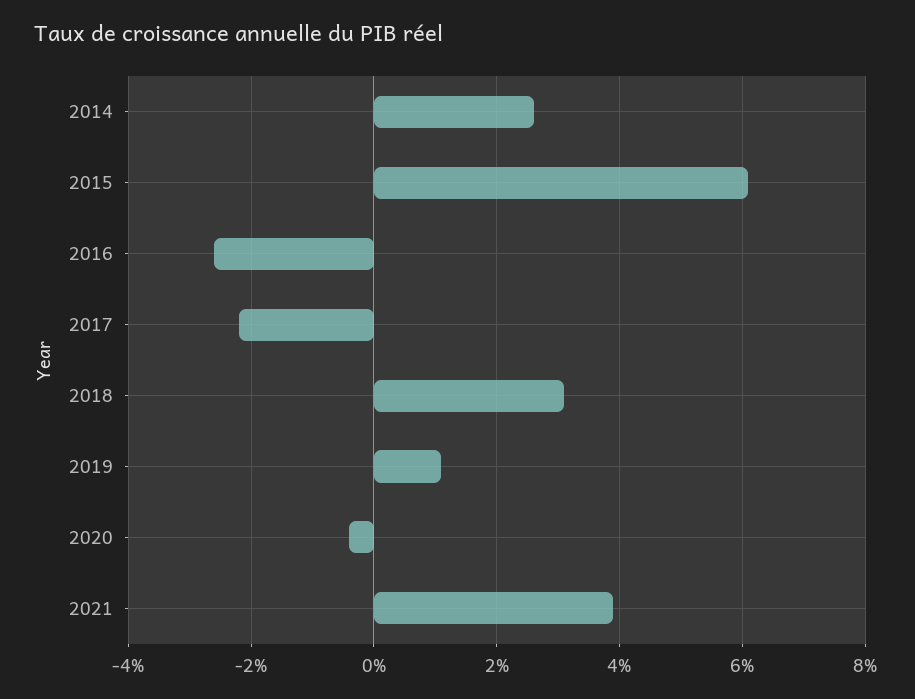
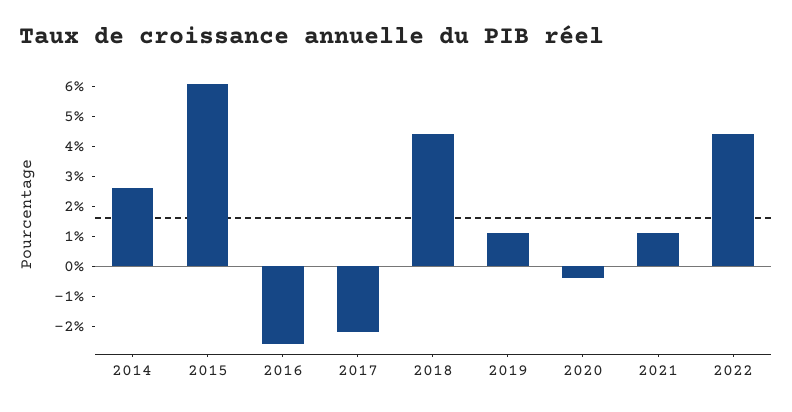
2018: 3 -> 4.5
2021: 4 -> 1
2022: none -> 4.5

